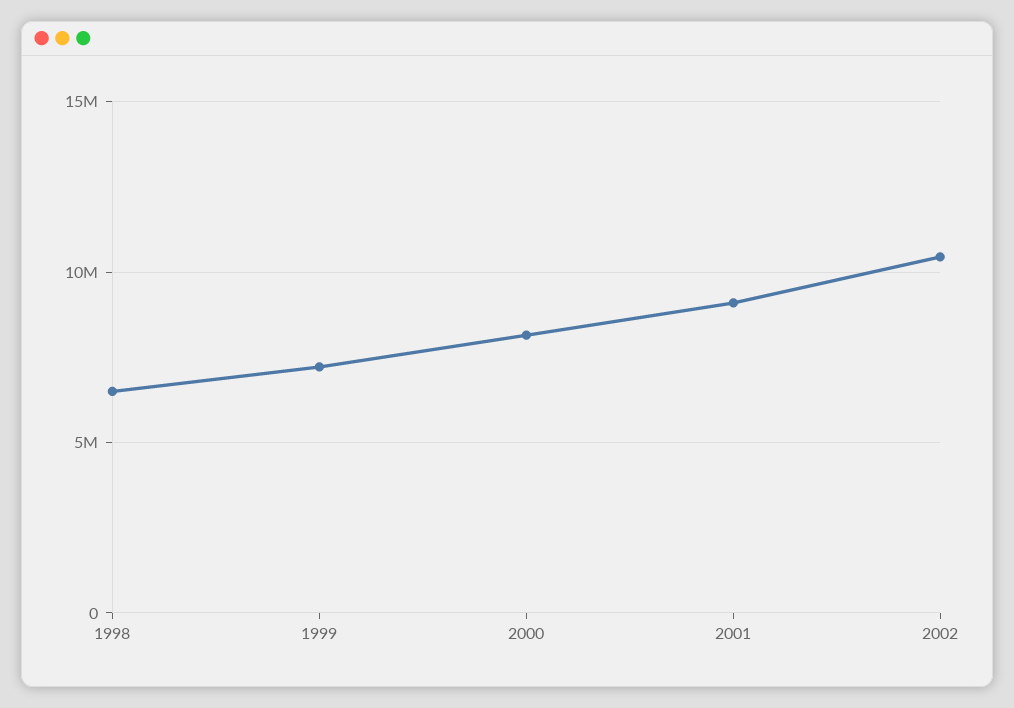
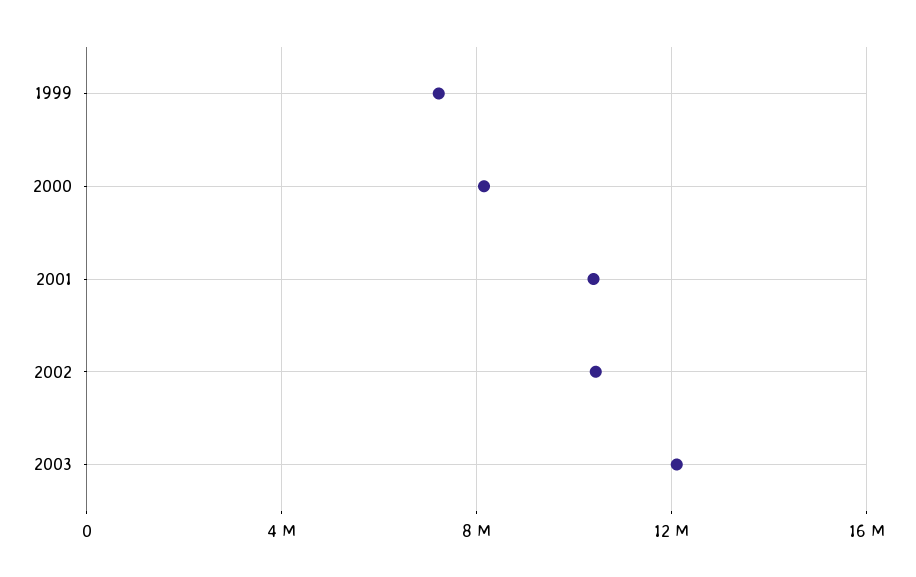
1998: 6500000 -> none
2001: 9000000 -> 10500000
2003: none -> 12000000

